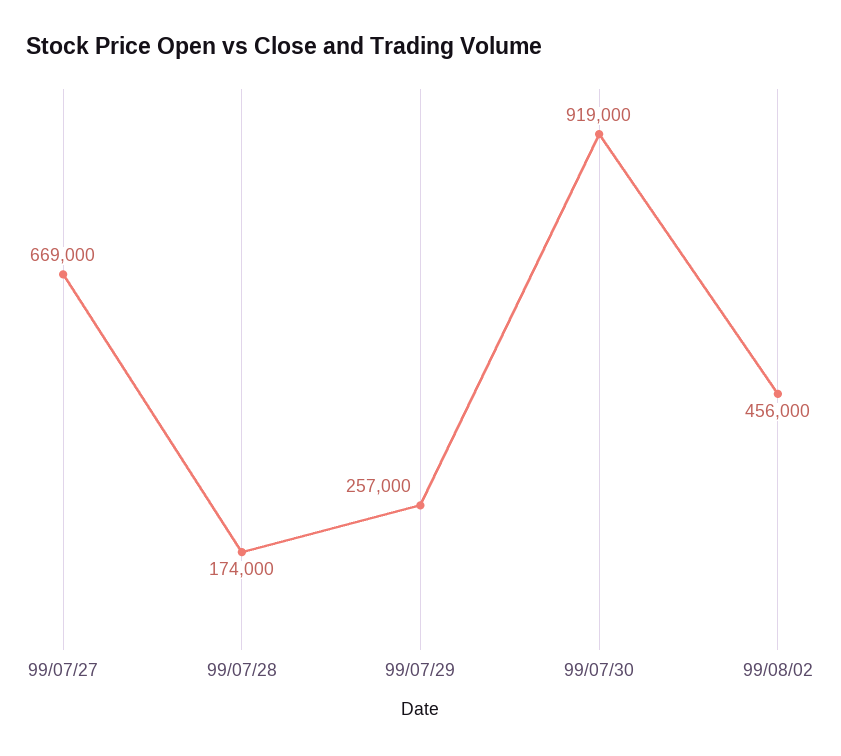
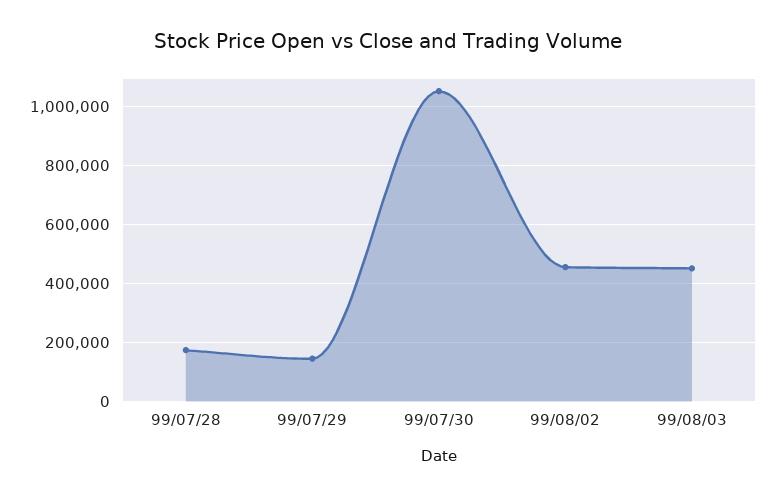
99/07/27: 669000 -> none
99/07/29: 257000 -> 150000
99/07/30: 919000 -> 1050000
99/08/03: none -> 450000

